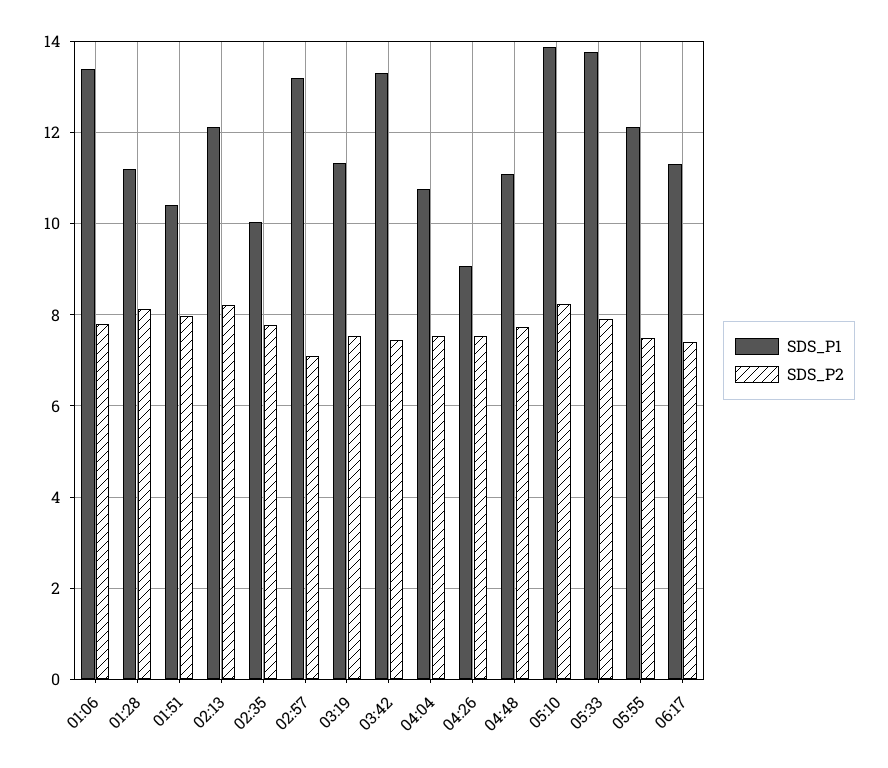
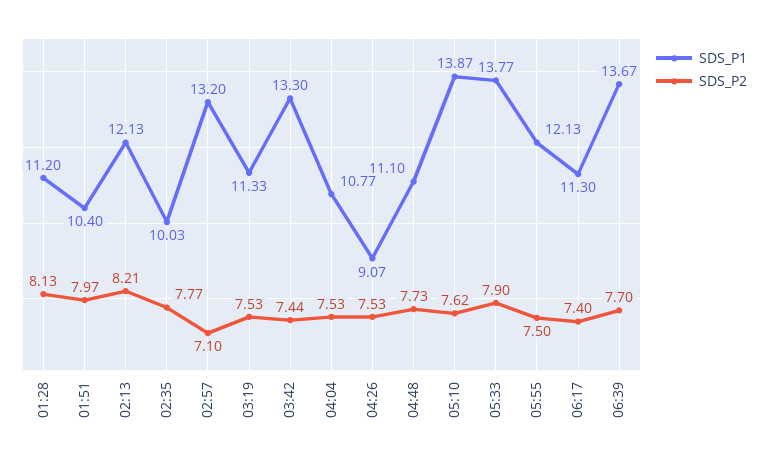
SDS_P1, 01:06: 13.4 -> none
SDS_P2, 01:06: 7.8 -> none
SDS_P2, 05:10: 8.2 -> 7.62
SDS_P1, 06:39: none -> 13.67
SDS_P2, 06:39: none -> 7.7

